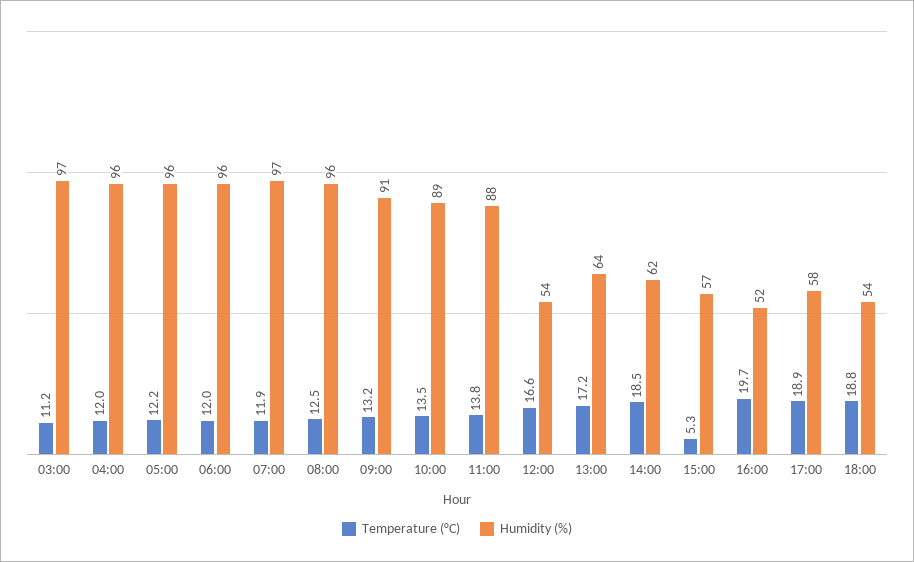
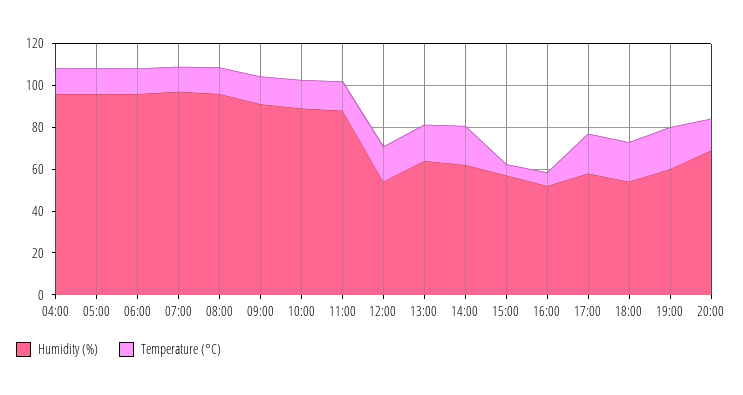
Temperature (°C), 03:00: 11.2 -> none
Humidity (%), 03:00: 97 -> none
Temperature (°C), 16:00: 19.7 -> 5
Humidity (%), 19:00: none -> 60
Temperature (°C), 19:00: none -> 20
Humidity (%), 20:00: none -> 70
Temperature (°C), 20:00: none -> 15

